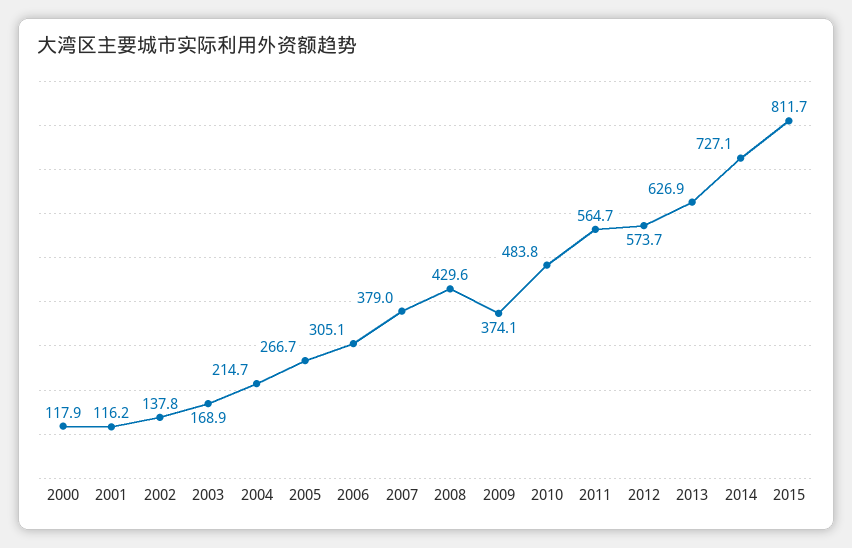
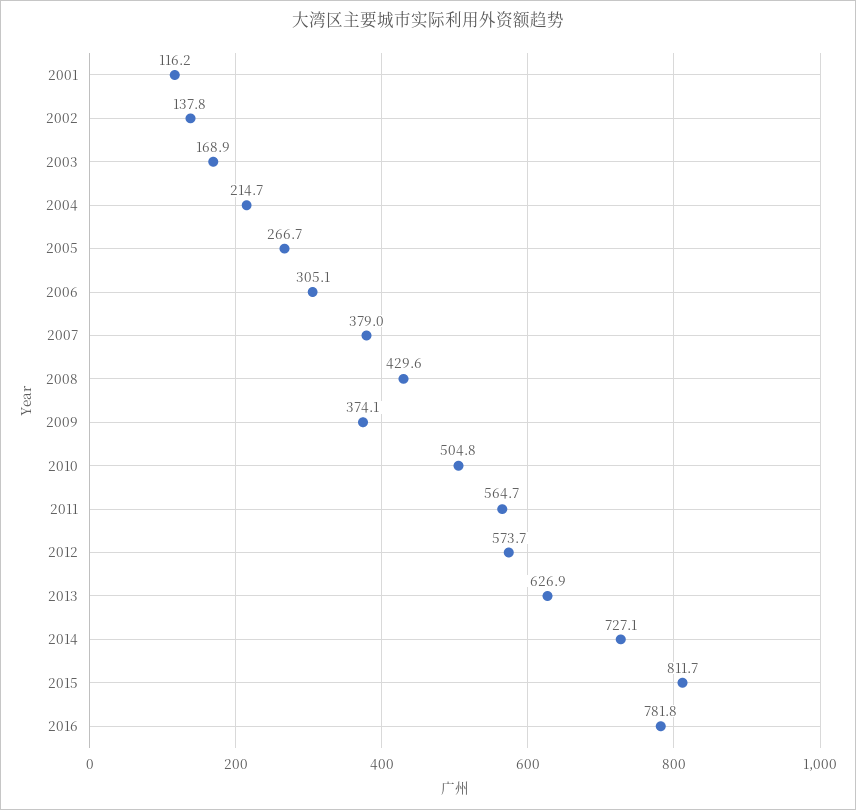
2000: 117.9 -> none
2010: 483.8 -> 504.8
2016: none -> 781.8

